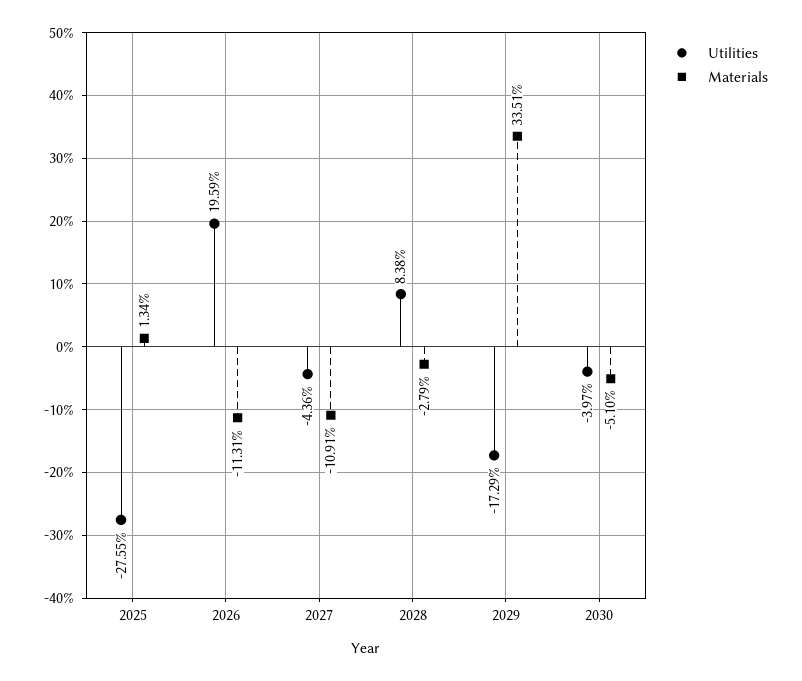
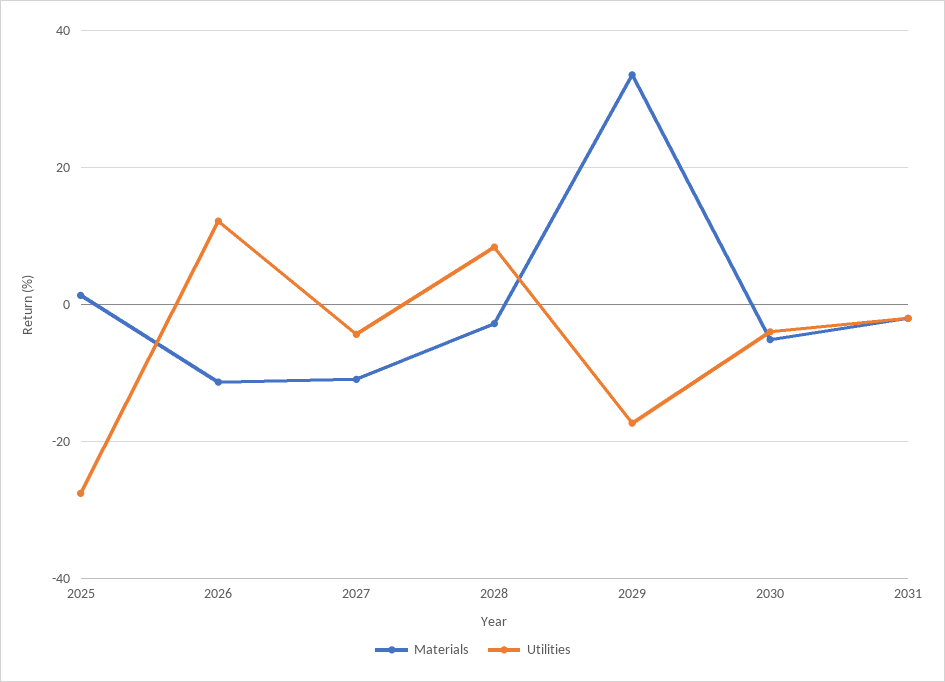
Utilities, 2026: 19.59 -> 12
Materials, 2031: none -> -2
Utilities, 2031: none -> -2

